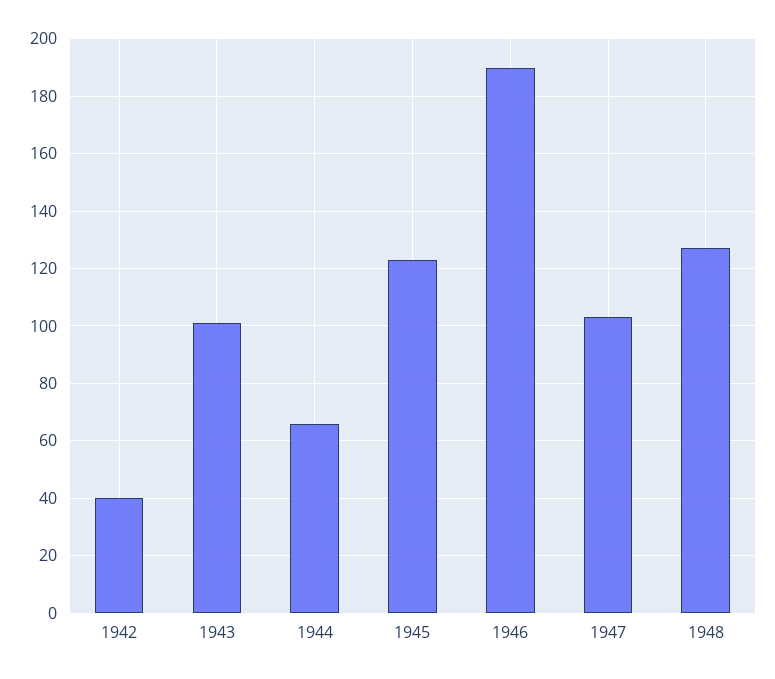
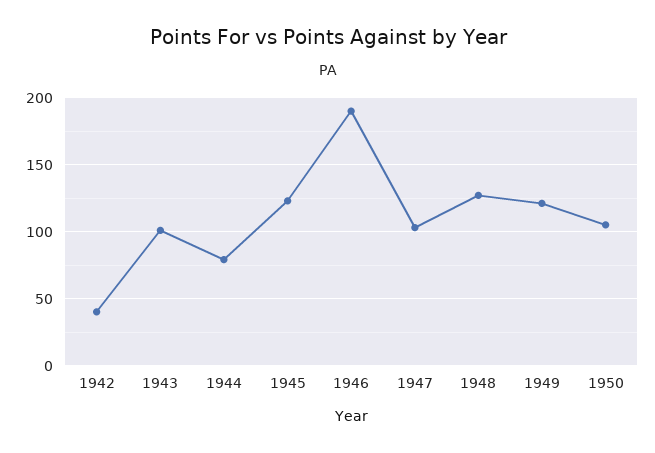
1944: 65 -> 80
1949: none -> 120
1950: none -> 105

